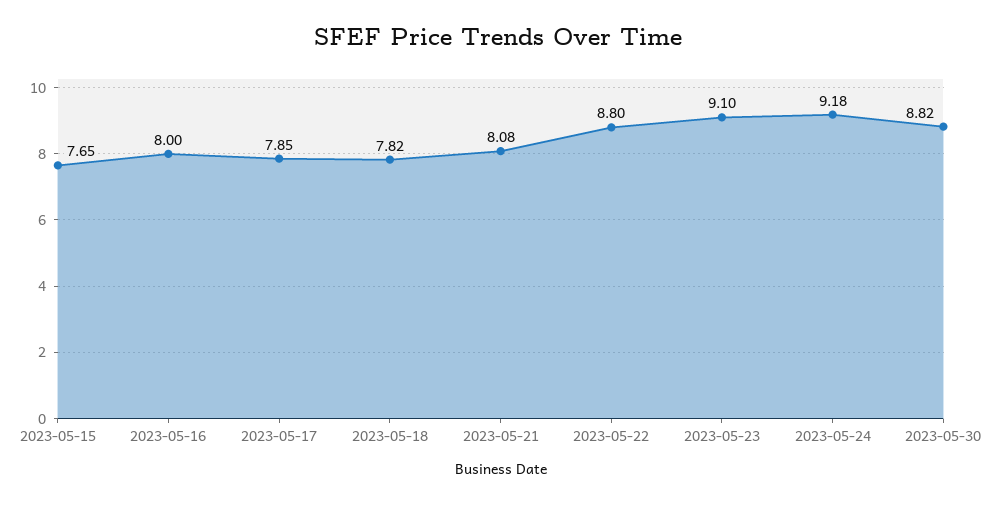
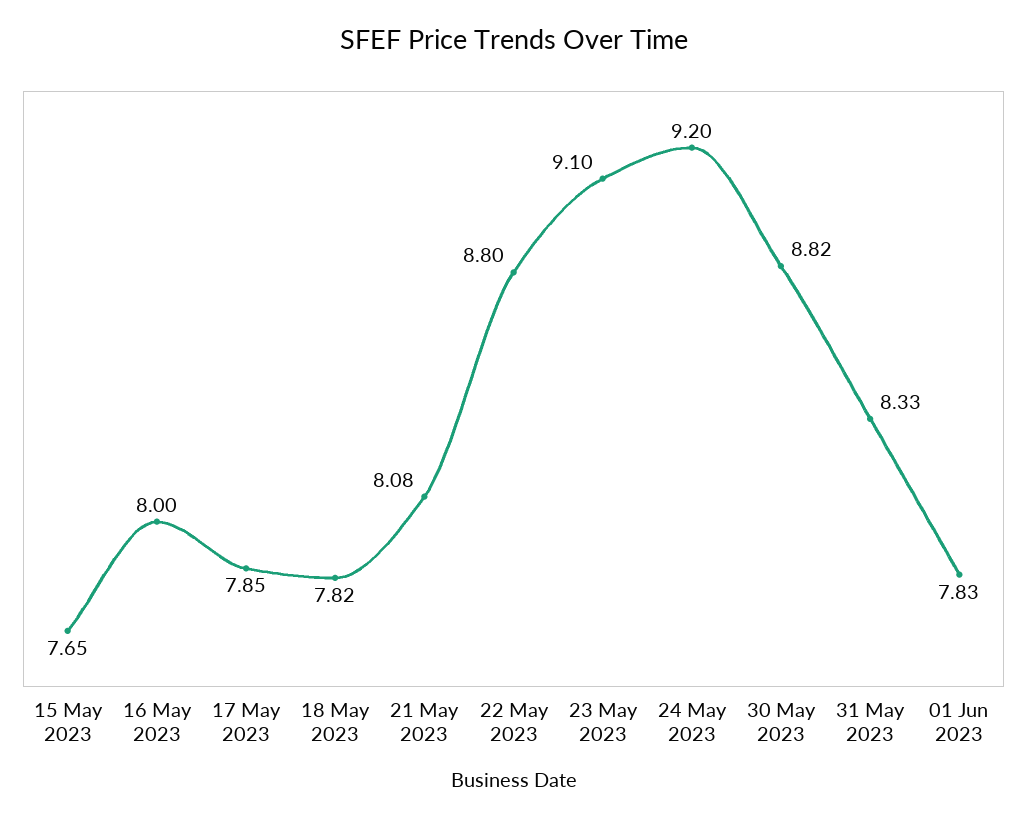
2023-05-24: 9.18 -> 9.2
31 May 2023: none -> 8.33
01 Jun 2023: none -> 7.83

